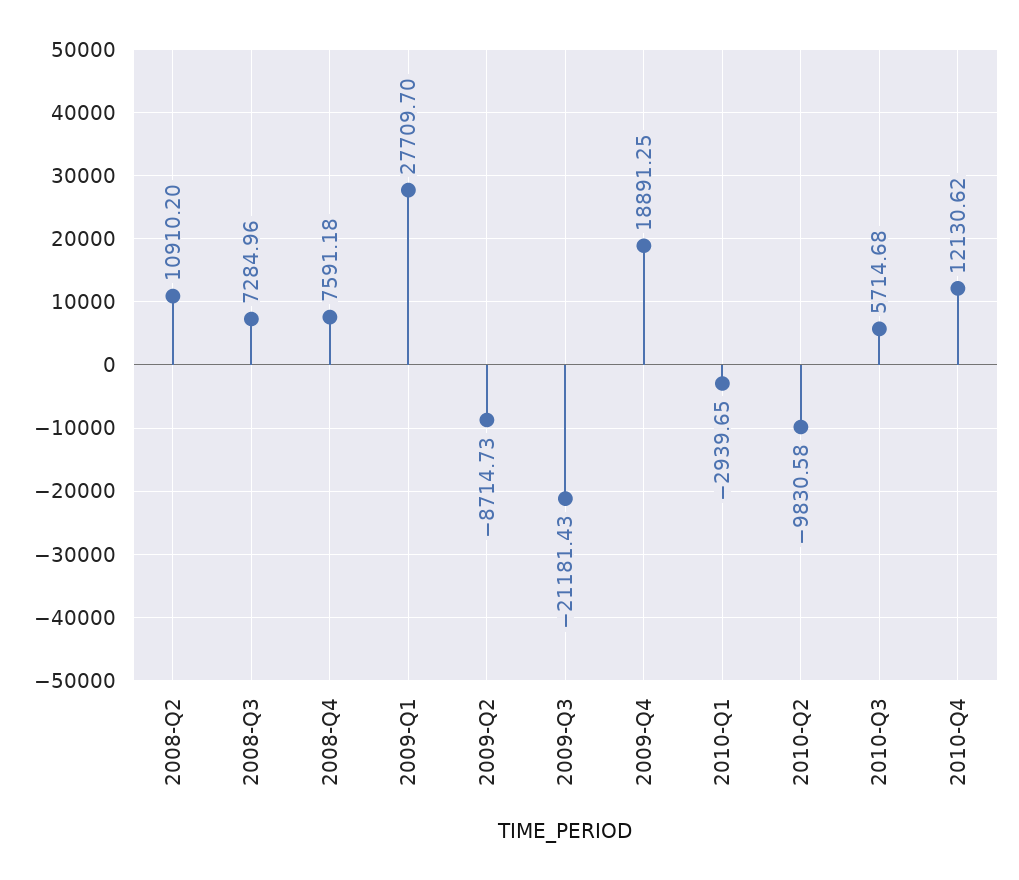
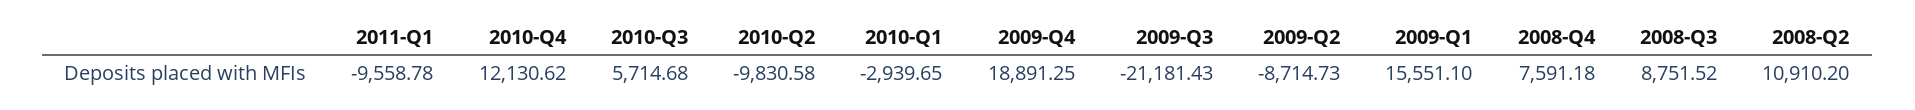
2008-Q3: 7284.96 -> 8751.52
2009-Q1: 27709.7 -> 15551.1
2011-Q1: none -> -9558.78

